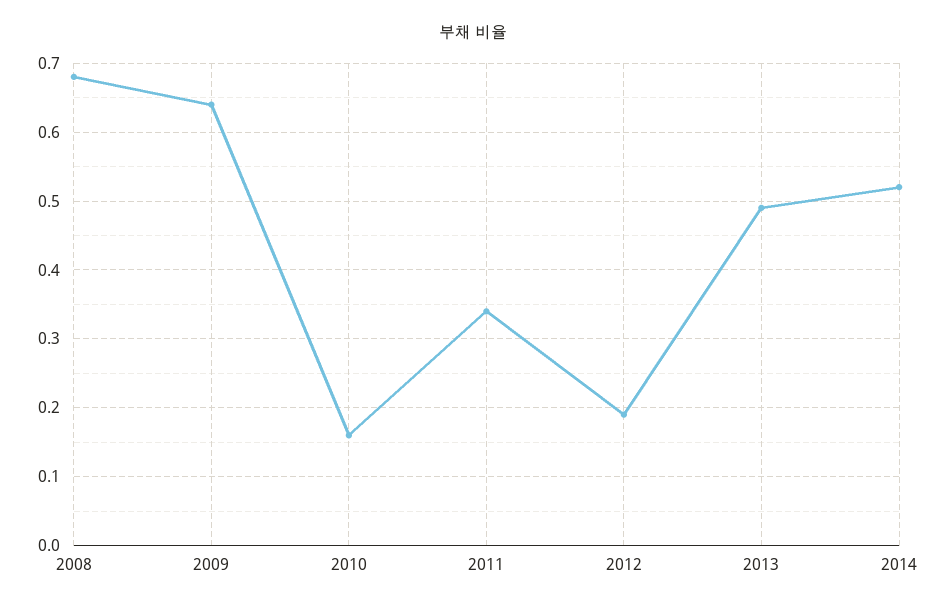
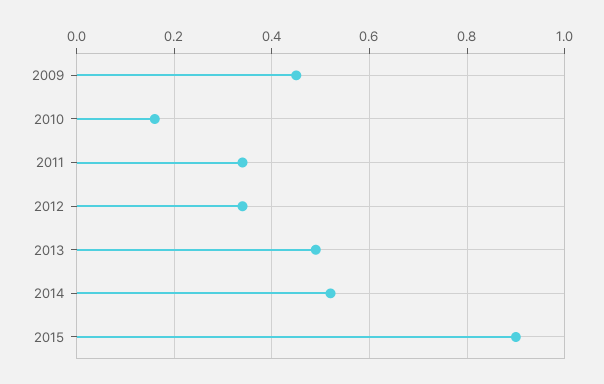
2008: 0.68 -> none
2009: 0.64 -> 0.45
2012: 0.19 -> 0.35
2015: none -> 0.9

